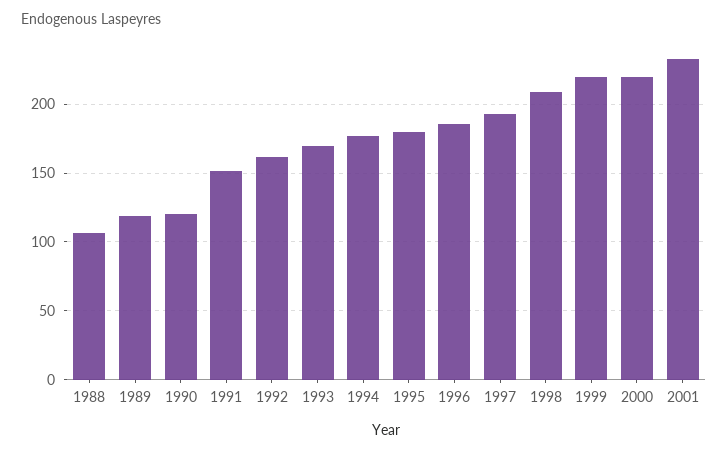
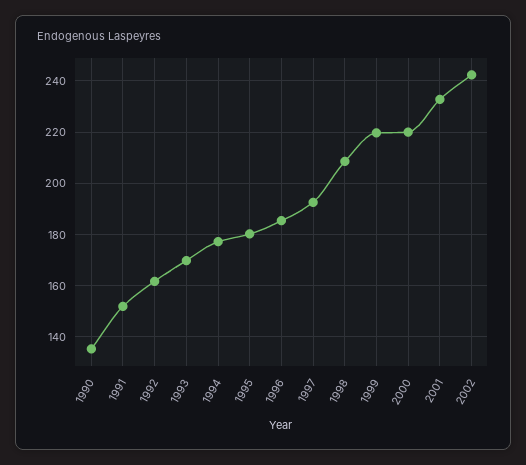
1988: 105 -> none
1989: 120 -> none
1990: 120 -> 135
2002: none -> 242.5

